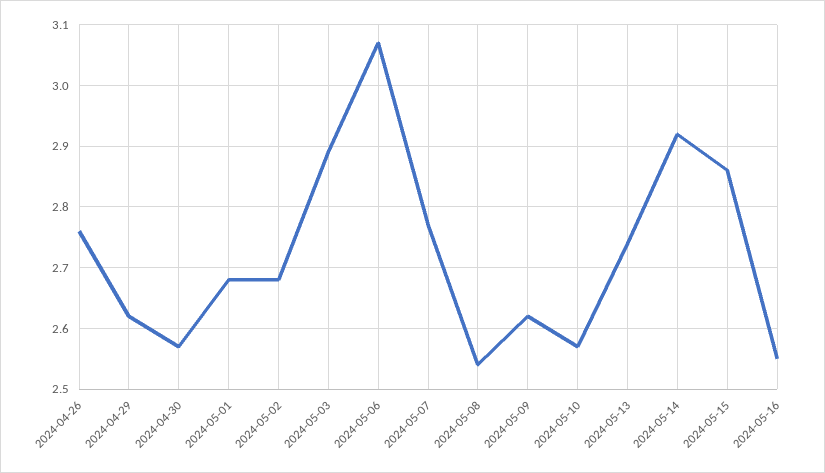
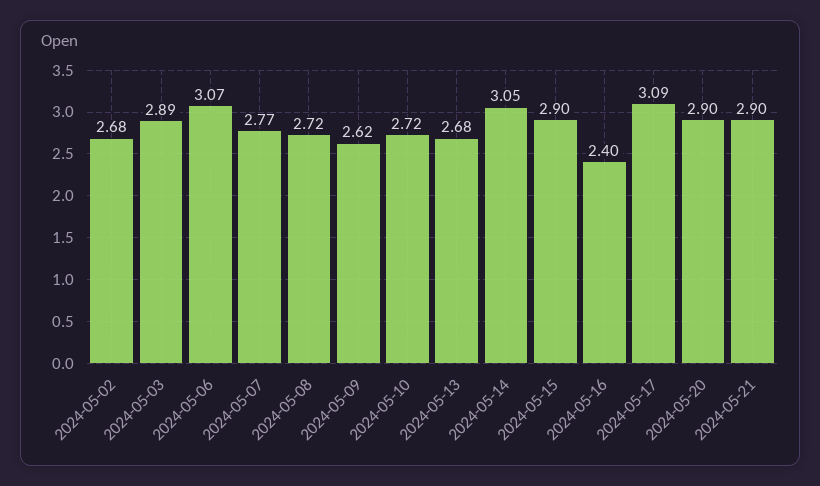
2024-04-26: 2.76 -> none
2024-04-29: 2.62 -> none
2024-04-30: 2.57 -> none
2024-05-01: 2.68 -> none
2024-05-08: 2.54 -> 2.72
2024-05-10: 2.57 -> 2.72
2024-05-13: 2.74 -> 2.68
2024-05-14: 2.92 -> 3.05
2024-05-15: 2.86 -> 2.9
2024-05-16: 2.55 -> 2.4
2024-05-17: none -> 3.09
2024-05-20: none -> 2.9
2024-05-21: none -> 2.9

